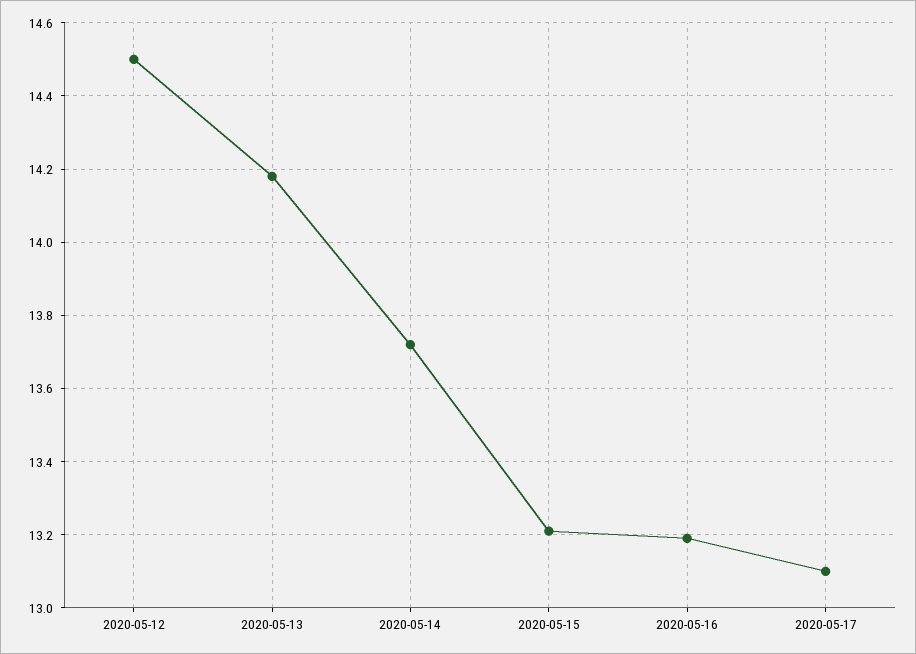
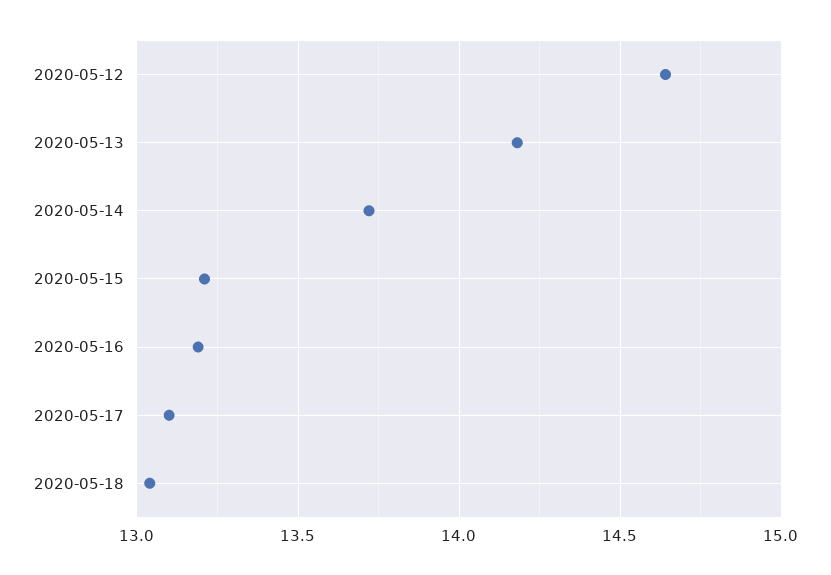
2020-05-12: 14.5 -> 14.65
2020-05-18: none -> 13.05

